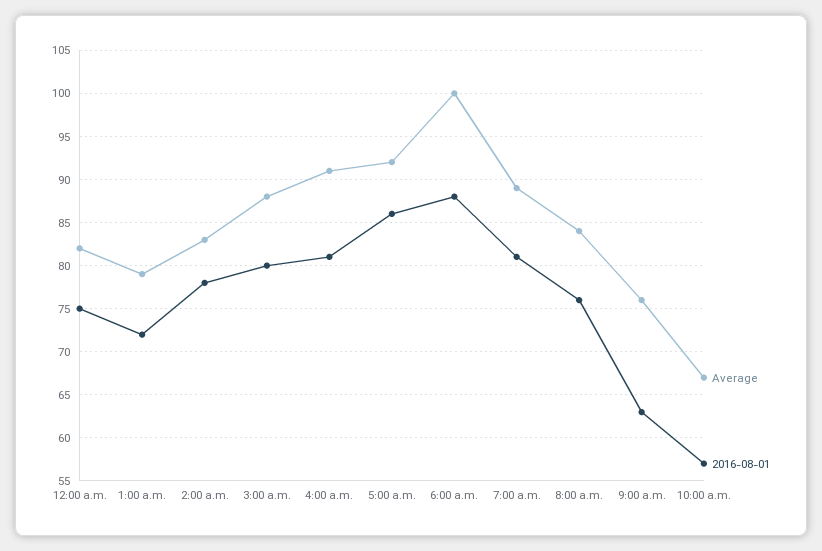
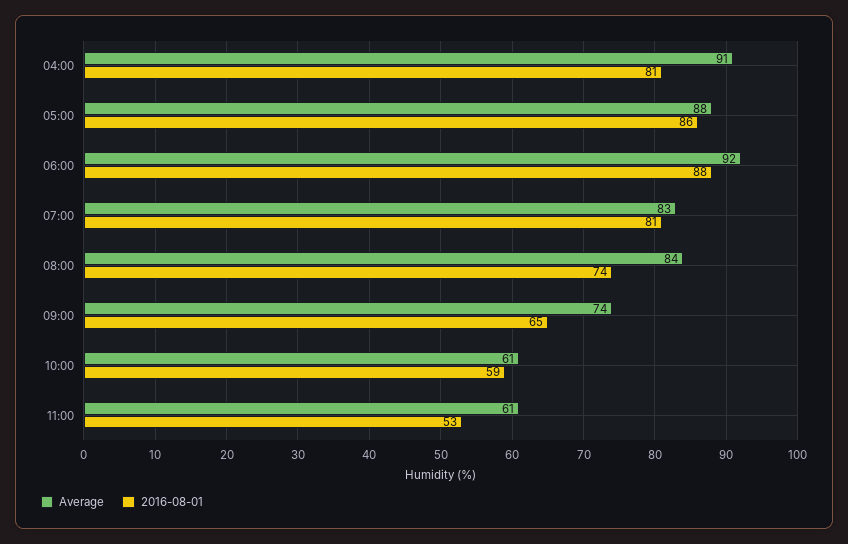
Average, 12:00 a.m.: 82 -> none
2016-08-01, 12:00 a.m.: 75 -> none
Average, 1:00 a.m.: 79 -> none
2016-08-01, 1:00 a.m.: 72 -> none
Average, 2:00 a.m.: 83 -> none
2016-08-01, 2:00 a.m.: 78 -> none
Average, 3:00 a.m.: 88 -> none
2016-08-01, 3:00 a.m.: 80 -> none
Average, 5:00 a.m.: 92 -> 88
Average, 6:00 a.m.: 100 -> 92
Average, 7:00 a.m.: 89 -> 83
2016-08-01, 8:00 a.m.: 76 -> 74
Average, 9:00 a.m.: 76 -> 74
2016-08-01, 9:00 a.m.: 63 -> 65
Average, 10:00 a.m.: 67 -> 61
2016-08-01, 10:00 a.m.: 57 -> 59
Average, 11:00: none -> 61
2016-08-01, 11:00: none -> 53

